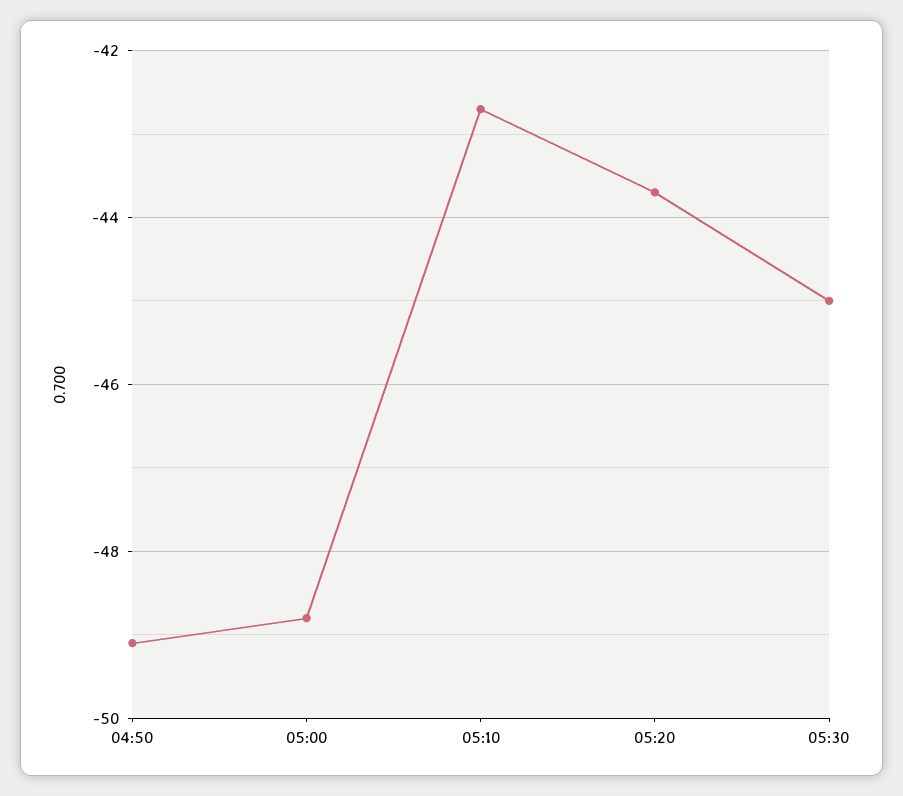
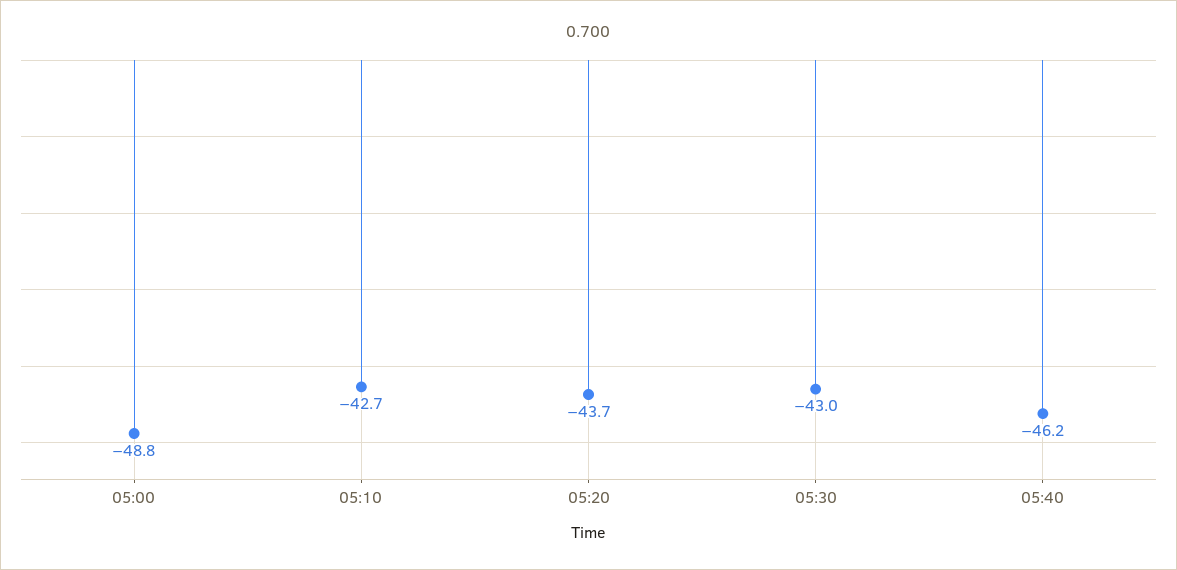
04:50: -49 -> none
05:30: -45 -> -43
05:40: none -> -46.2

